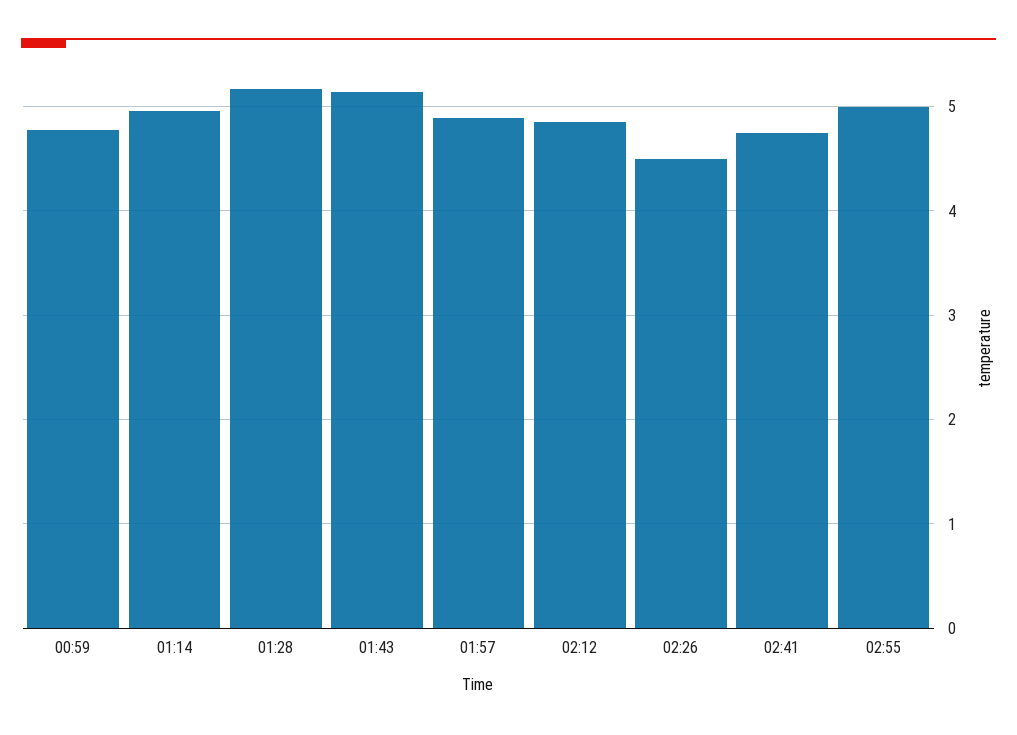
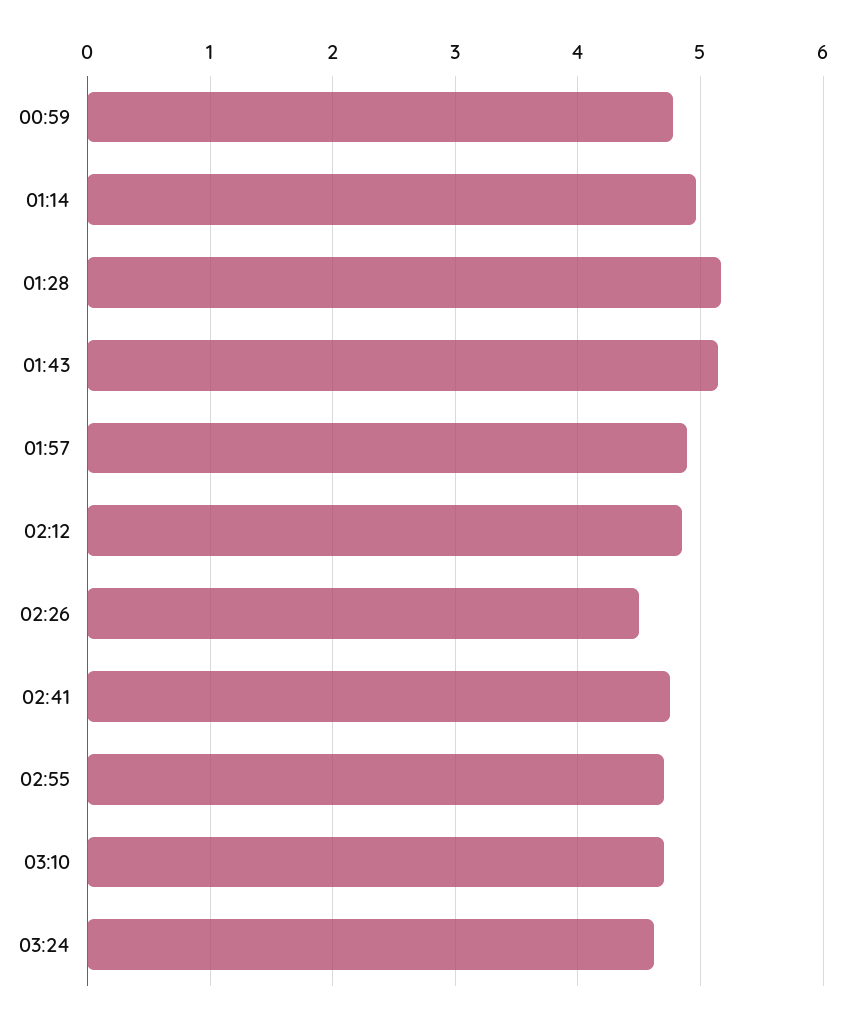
02:55: 5 -> 4.7
03:10: none -> 4.7
03:24: none -> 4.6

